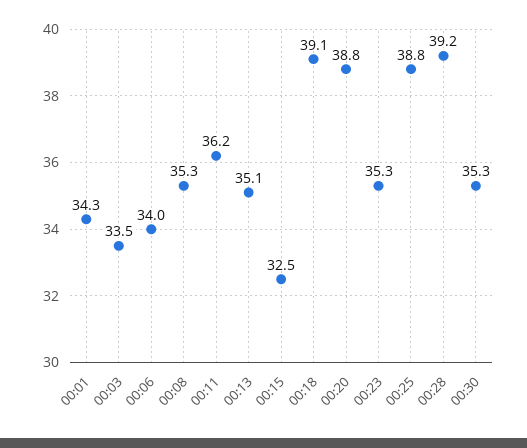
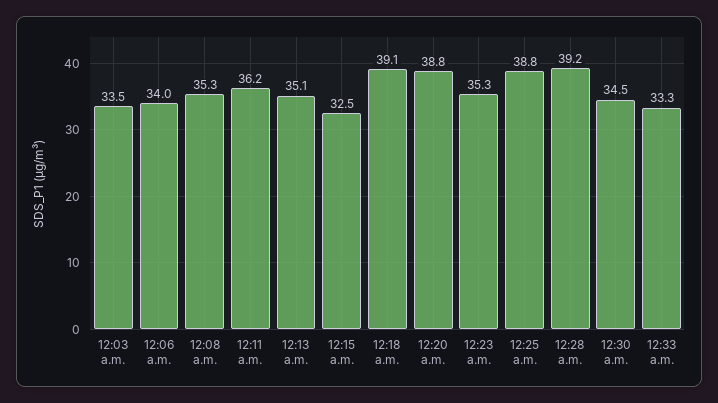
00:01: 34.3 -> none
00:30: 35.3 -> 34.5
12:33 a.m.: none -> 33.3

